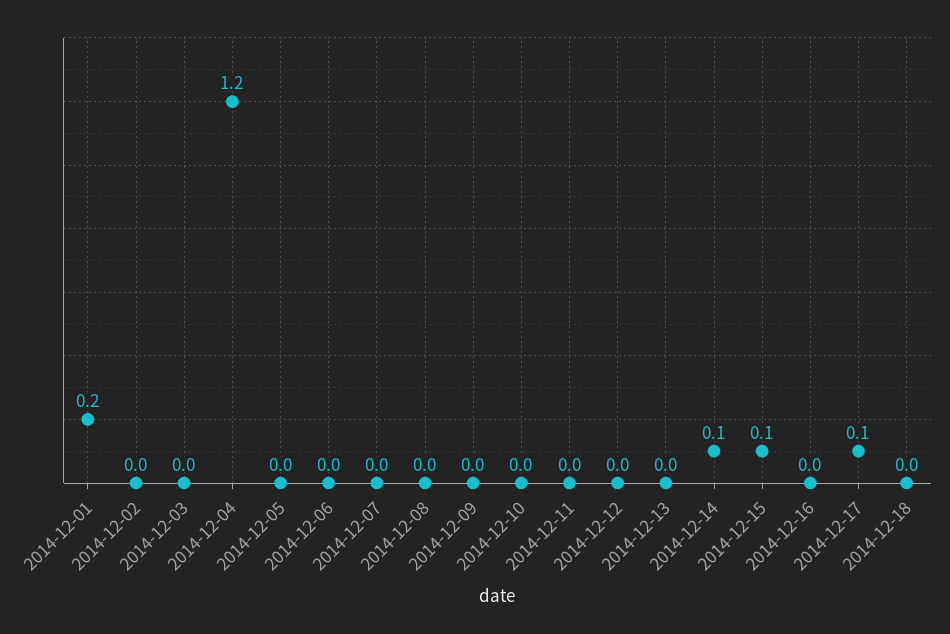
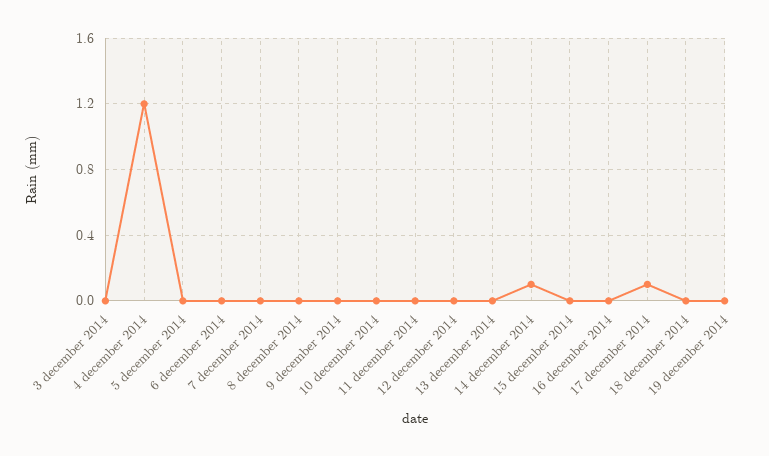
2014-12-01: 0.2 -> none
2014-12-02: 0 -> none
2014-12-15: 0.1 -> 0
19 december 2014: none -> 0

